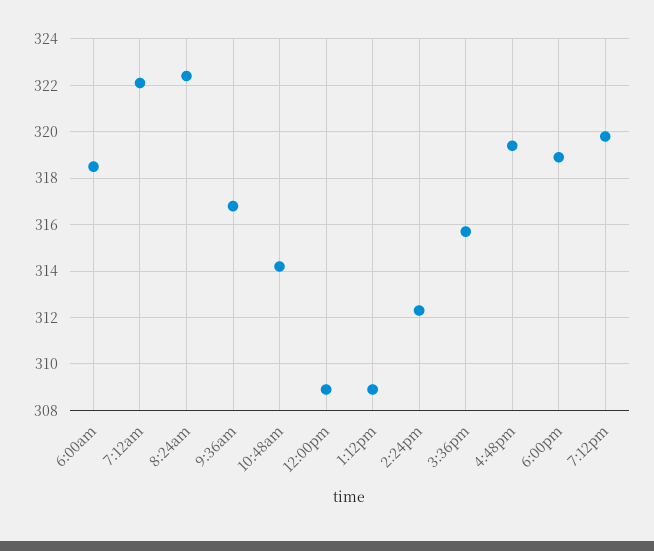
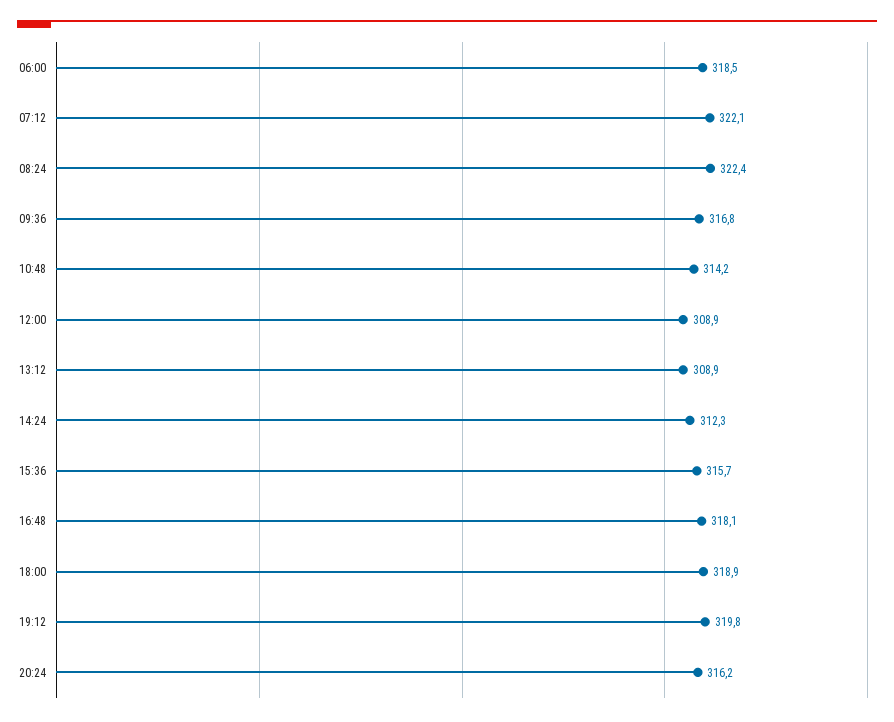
4:48pm: 319.5 -> 318.1
20:24: none -> 316.2

